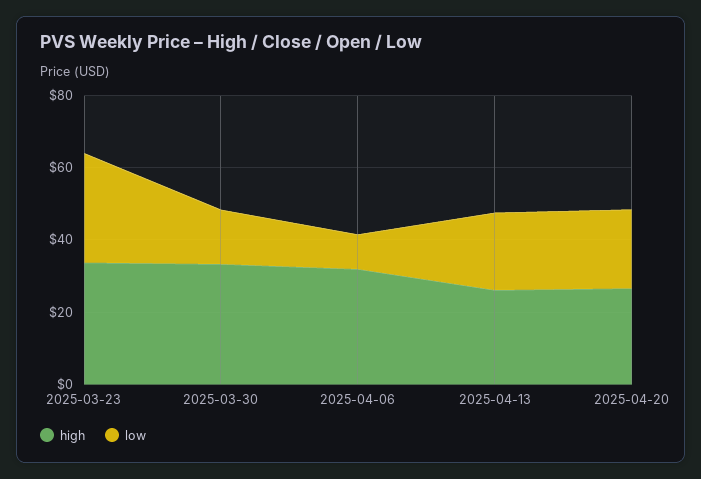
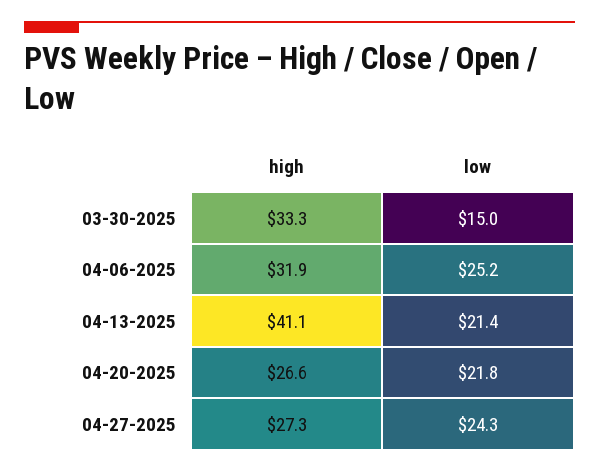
high, 2025-03-23: 35 -> none
low, 2025-03-23: 30 -> none
low, 2025-04-06: 10 -> 25.2
high, 2025-04-13: 25 -> 41.1
high, 04-27-2025: none -> 27.3
low, 04-27-2025: none -> 24.3

